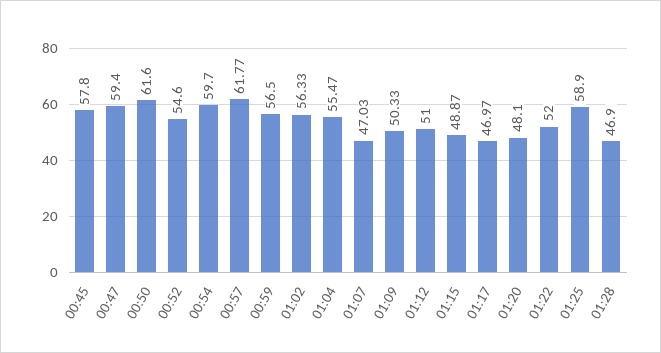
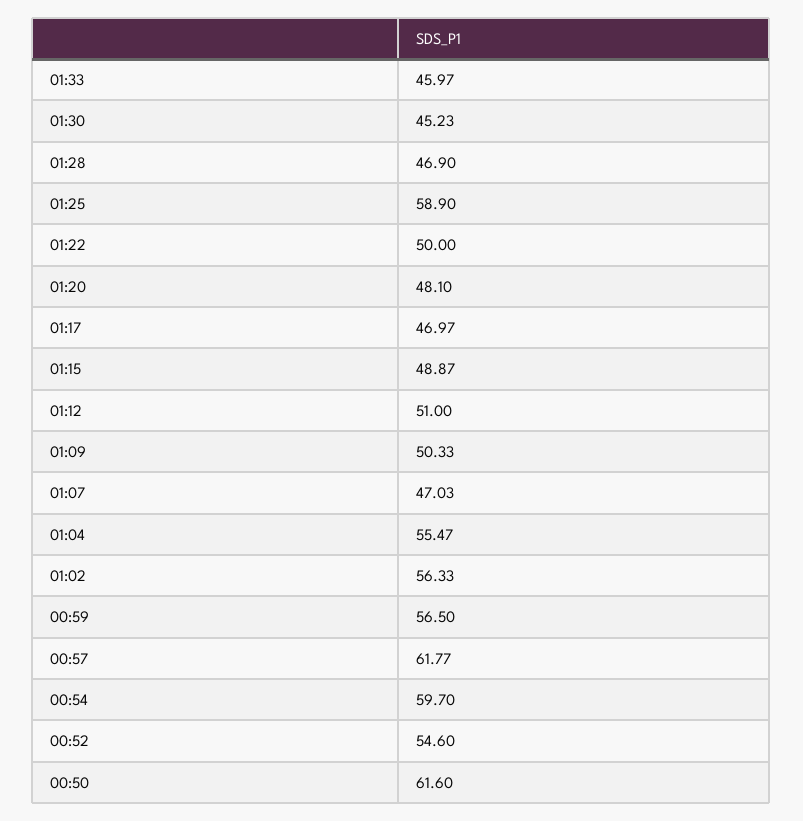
00:45: 57.8 -> none
00:47: 59.4 -> none
01:22: 52 -> 50
01:33: none -> 45.97
01:30: none -> 45.23

